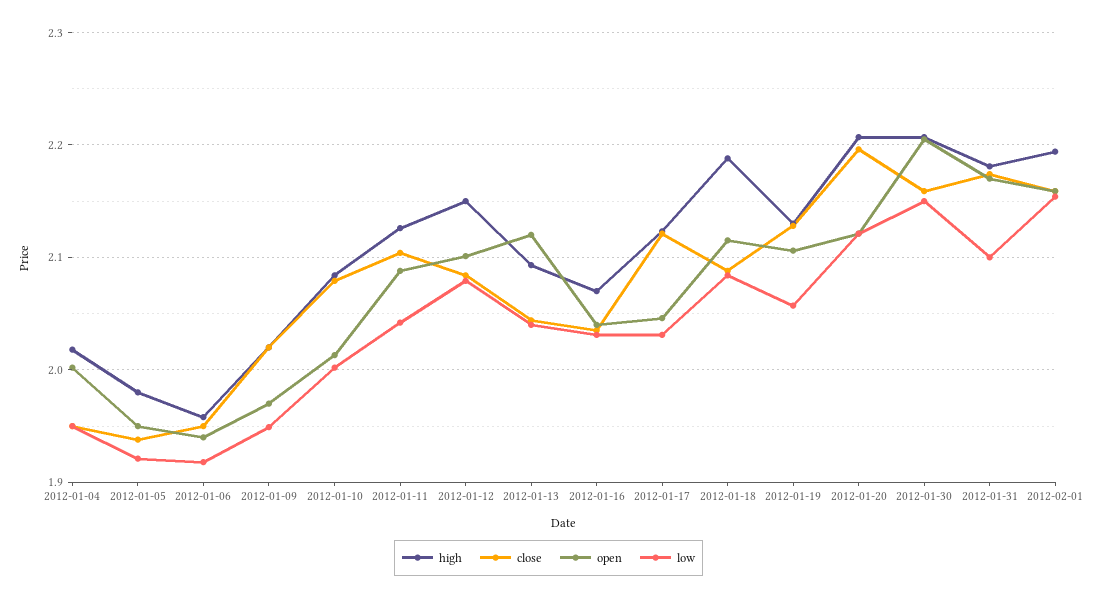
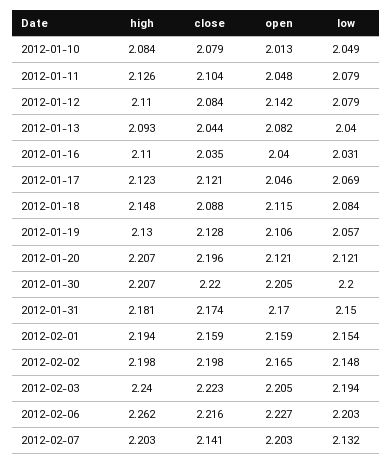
high, 2012-01-04: 2.02 -> none
close, 2012-01-04: 1.95 -> none
open, 2012-01-04: 2 -> none
low, 2012-01-04: 1.95 -> none
high, 2012-01-05: 1.98 -> none
close, 2012-01-05: 1.94 -> none
open, 2012-01-05: 1.95 -> none
low, 2012-01-05: 1.92 -> none
high, 2012-01-06: 1.96 -> none
close, 2012-01-06: 1.95 -> none
open, 2012-01-06: 1.94 -> none
low, 2012-01-06: 1.92 -> none
high, 2012-01-09: 2.02 -> none
close, 2012-01-09: 2.02 -> none
open, 2012-01-09: 1.97 -> none
low, 2012-01-09: 1.95 -> none
low, 2012-01-10: 2 -> 2.049
open, 2012-01-11: 2.09 -> 2.048
low, 2012-01-11: 2.04 -> 2.079
high, 2012-01-12: 2.15 -> 2.11
open, 2012-01-12: 2.1 -> 2.142
open, 2012-01-13: 2.12 -> 2.082
high, 2012-01-16: 2.07 -> 2.11
low, 2012-01-17: 2.03 -> 2.069
high, 2012-01-18: 2.19 -> 2.148
close, 2012-01-30: 2.16 -> 2.22
low, 2012-01-30: 2.15 -> 2.2
low, 2012-01-31: 2.1 -> 2.15
high, 2012-02-02: none -> 2.198
close, 2012-02-02: none -> 2.198
open, 2012-02-02: none -> 2.165
low, 2012-02-02: none -> 2.148
high, 2012-02-03: none -> 2.24
close, 2012-02-03: none -> 2.223
open, 2012-02-03: none -> 2.205
low, 2012-02-03: none -> 2.194
high, 2012-02-06: none -> 2.262
close, 2012-02-06: none -> 2.216
open, 2012-02-06: none -> 2.227
low, 2012-02-06: none -> 2.203
high, 2012-02-07: none -> 2.203
close, 2012-02-07: none -> 2.141
open, 2012-02-07: none -> 2.203
low, 2012-02-07: none -> 2.132

